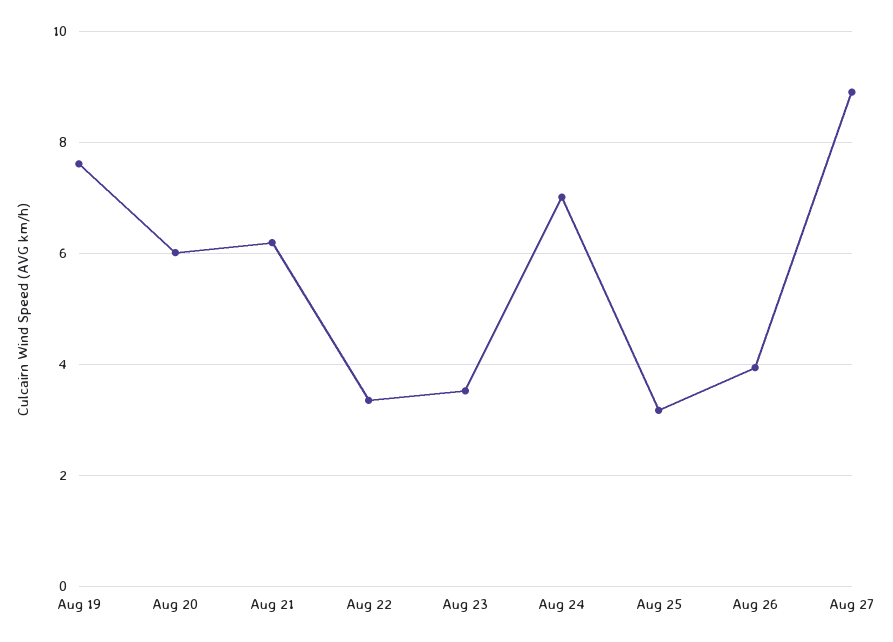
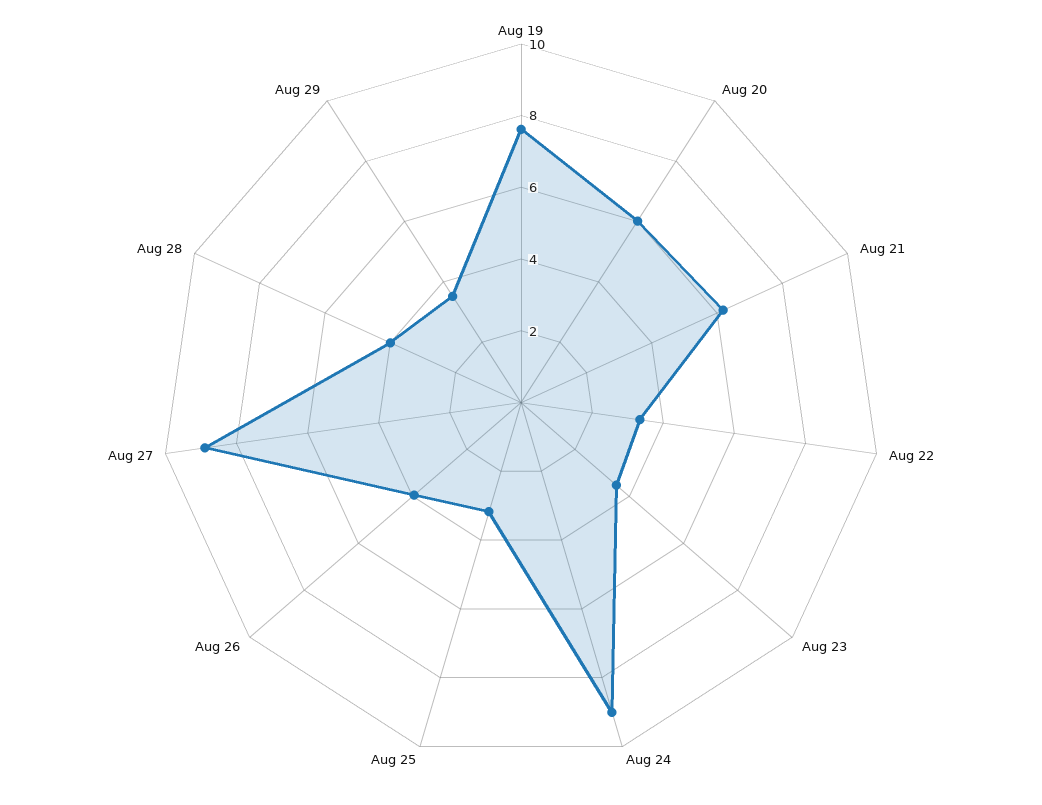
Aug 24: 7 -> 9
Aug 28: none -> 4
Aug 29: none -> 3.5

